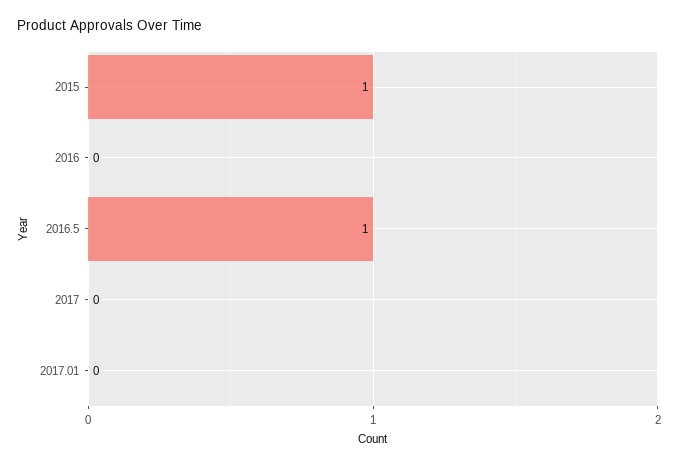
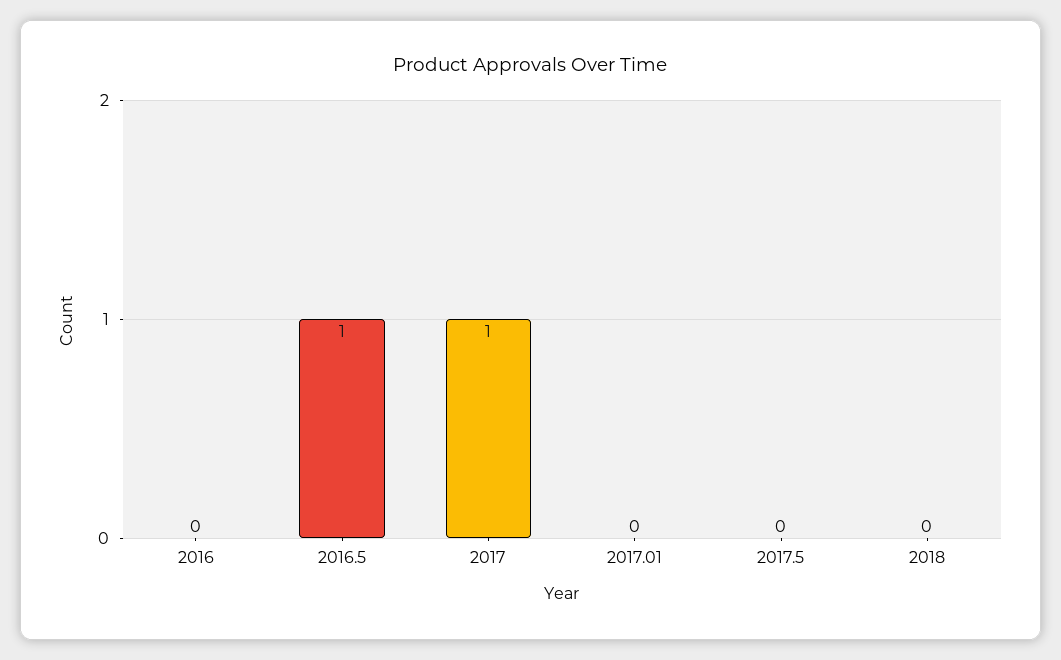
2015: 1 -> none
2017: 0 -> 1
2017.5: none -> 0
2018: none -> 0

